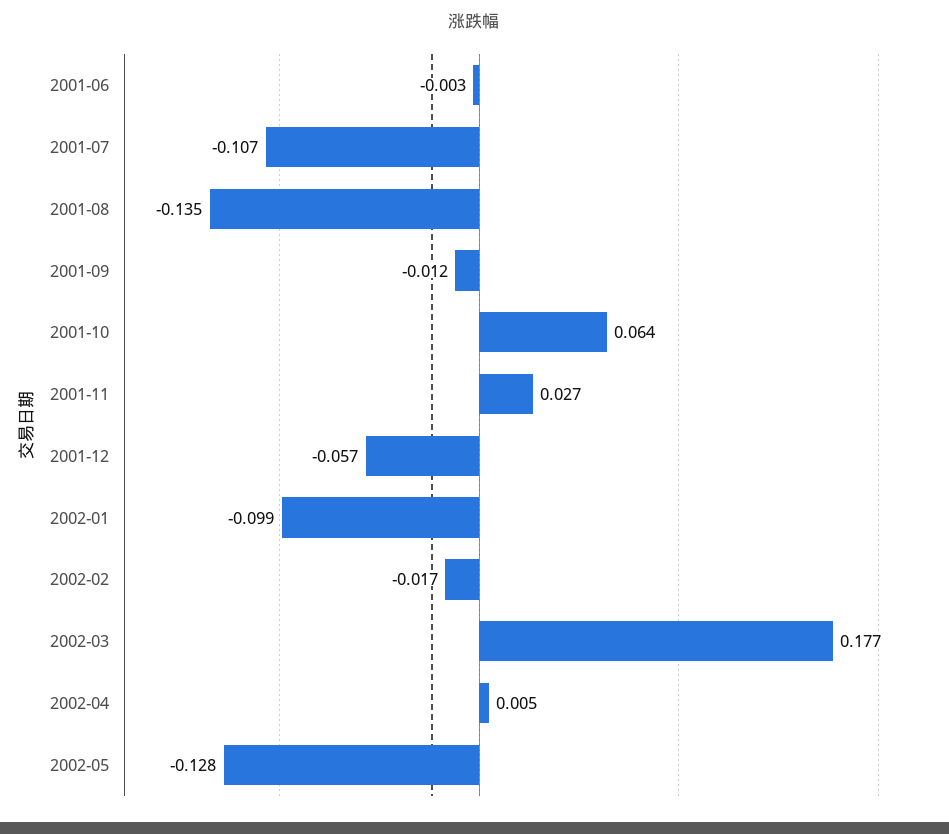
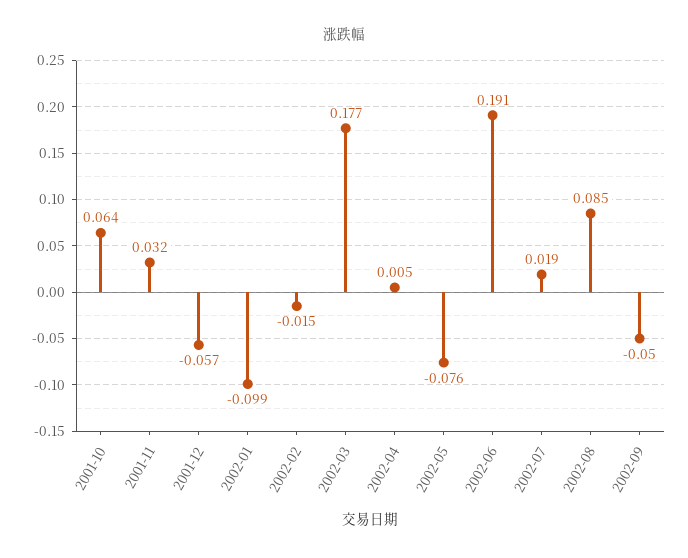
2001-06: -0.003 -> none
2001-07: -0.107 -> none
2001-08: -0.135 -> none
2001-09: -0.012 -> none
2001-11: 0.027 -> 0.032
2002-02: -0.017 -> -0.015
2002-05: -0.128 -> -0.076
2002-06: none -> 0.191
2002-07: none -> 0.019
2002-08: none -> 0.085
2002-09: none -> -0.05

